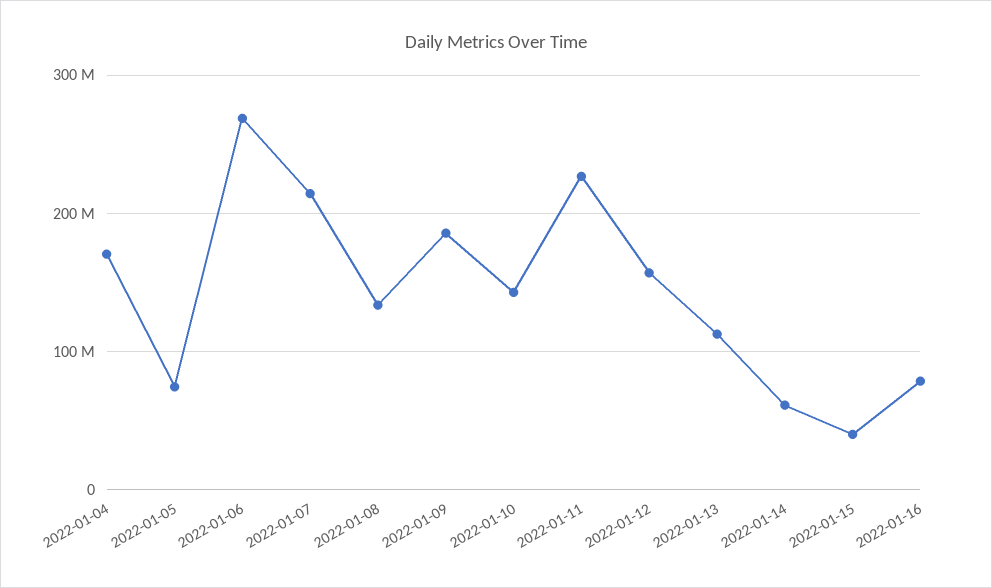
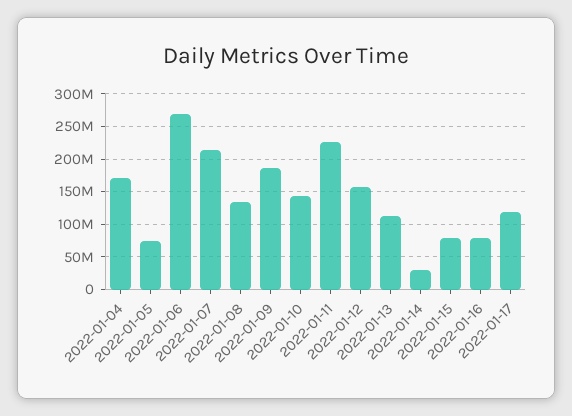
2022-01-14: 60000000 -> 30000000
2022-01-15: 40000000 -> 80000000
2022-01-17: none -> 120000000

